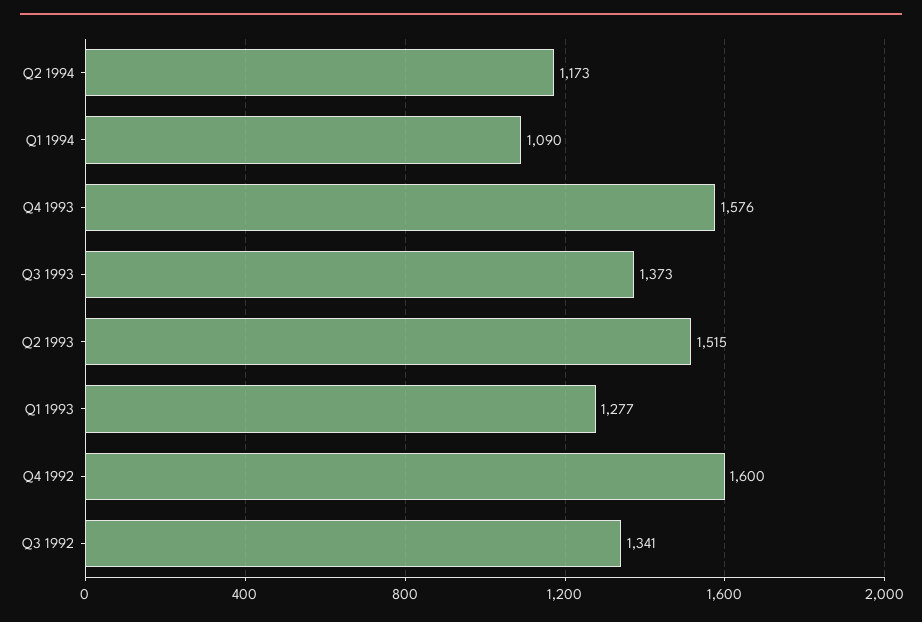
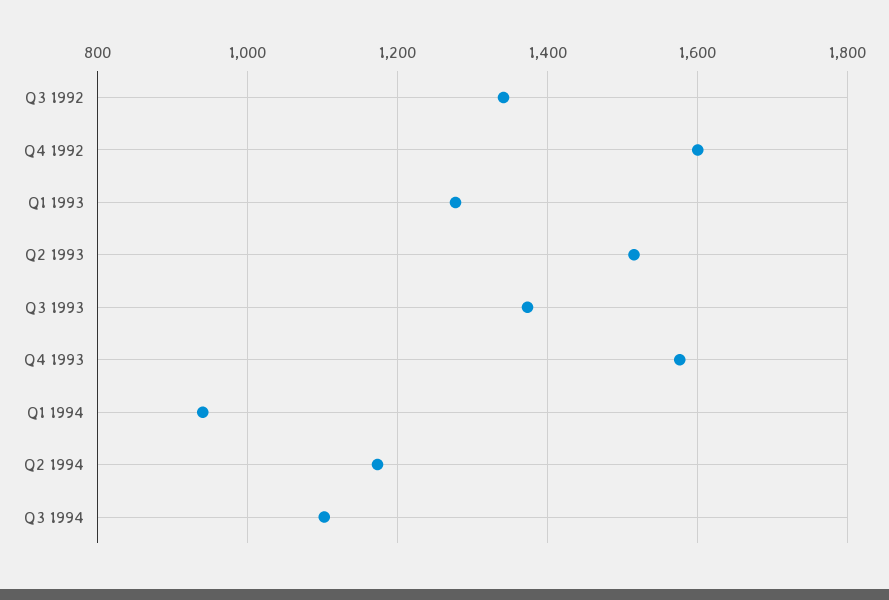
Q1 1994: 1090 -> 940
Q3 1994: none -> 1100

